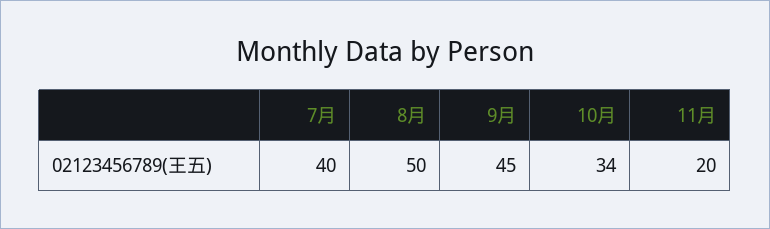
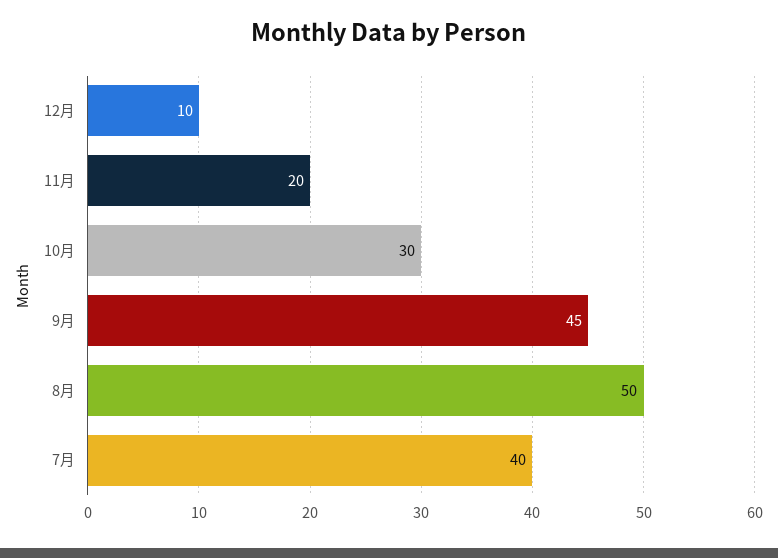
10月: 34 -> 30
12月: none -> 10

